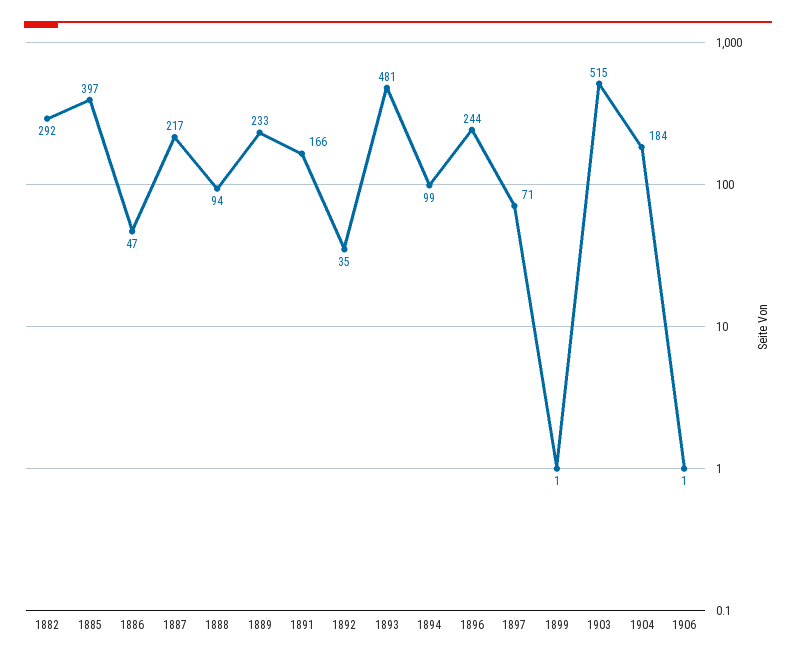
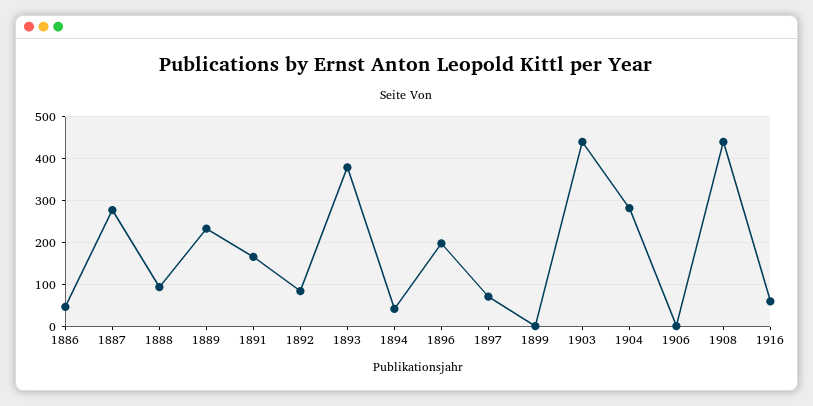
1882: 292 -> none
1885: 397 -> none
1887: 217 -> 280
1892: 35 -> 80
1893: 481 -> 380
1894: 99 -> 40
1896: 244 -> 200
1903: 515 -> 440
1904: 184 -> 280
1908: none -> 440
1916: none -> 60

